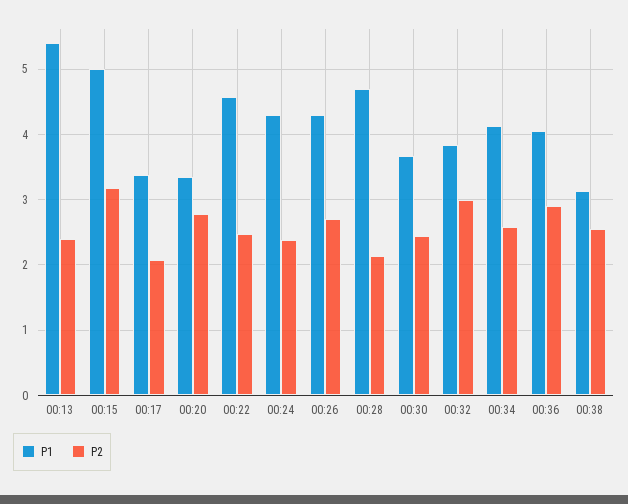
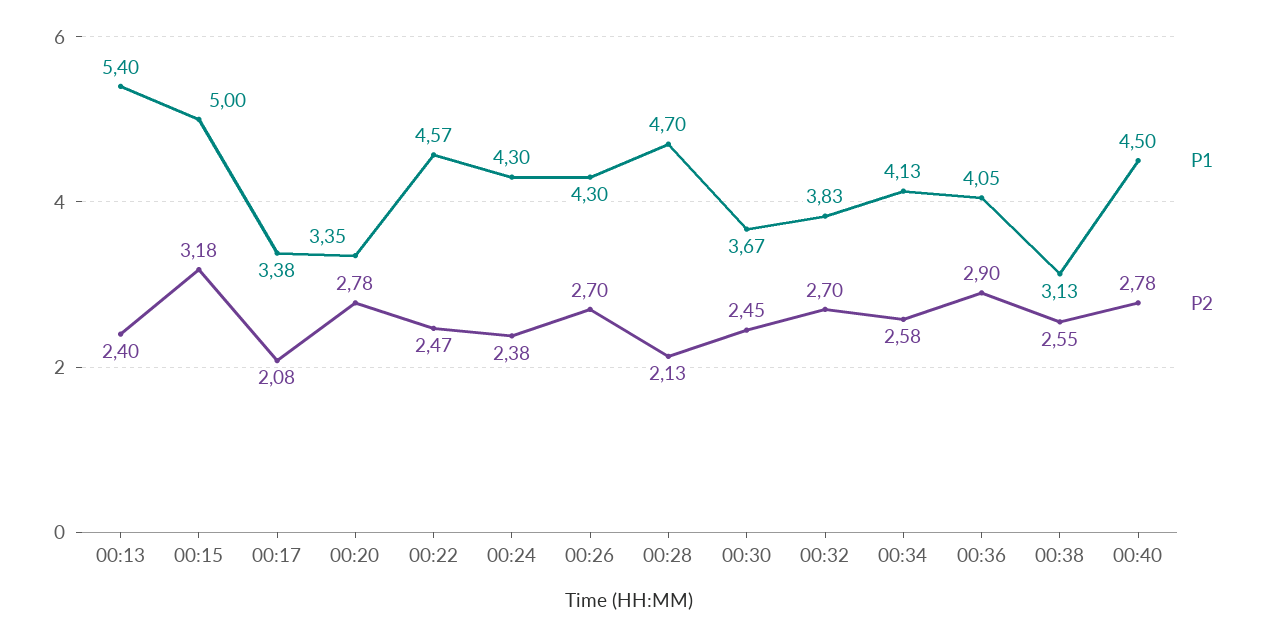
P2, 00:32: 3 -> 2.7
P1, 00:40: none -> 4.5
P2, 00:40: none -> 2.78

